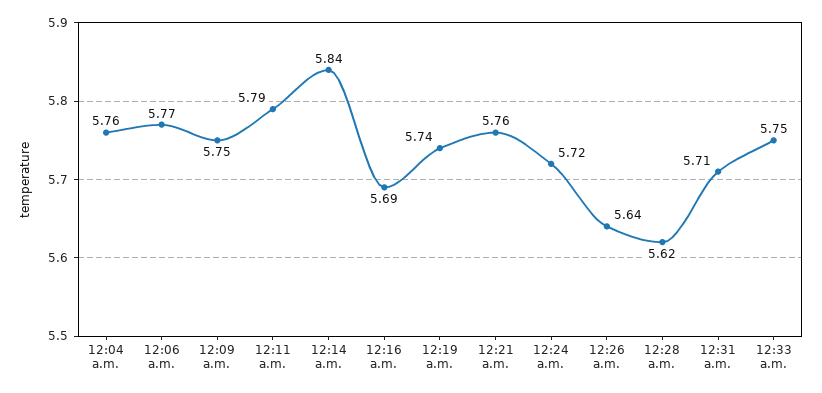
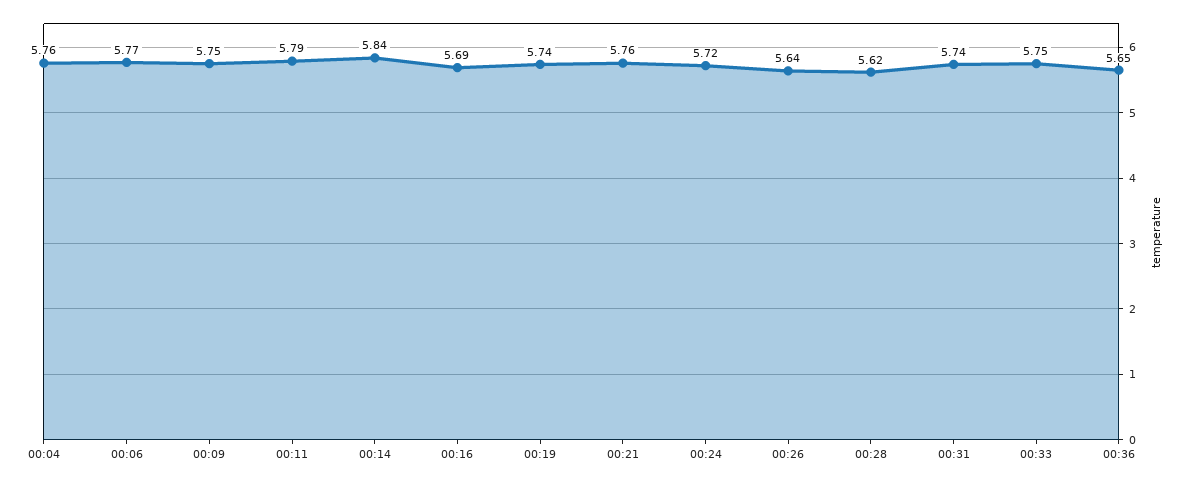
12:31 a.m.: 5.71 -> 5.74
00:36: none -> 5.65

